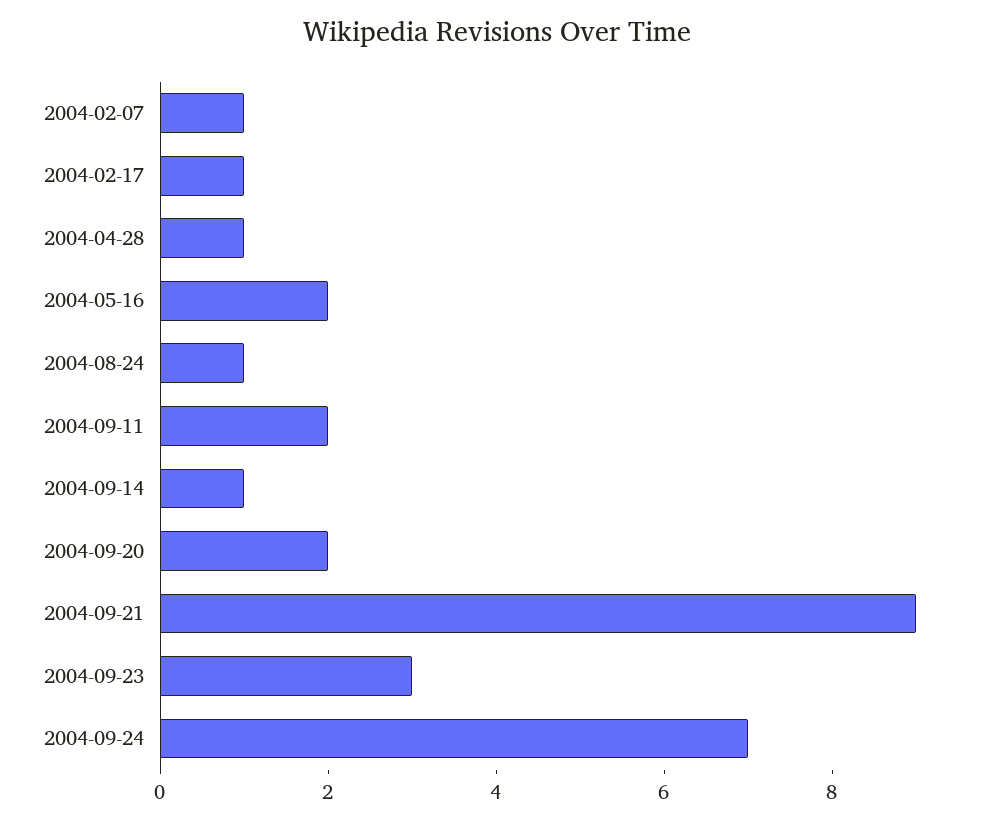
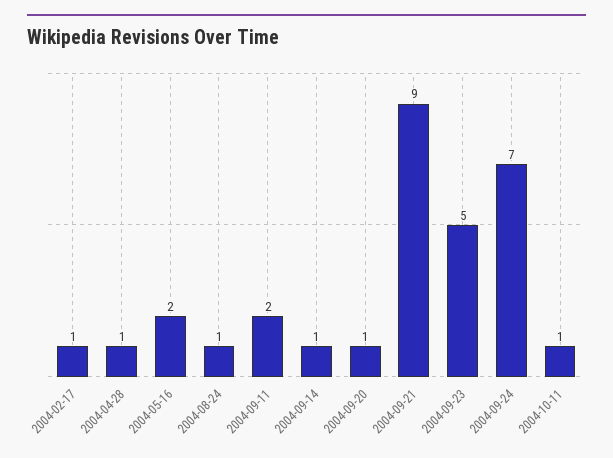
2004-02-07: 1 -> none
2004-09-20: 2 -> 1
2004-09-23: 3 -> 5
2004-10-11: none -> 1

